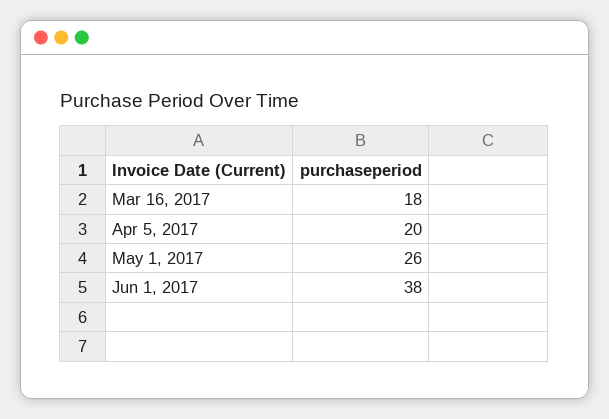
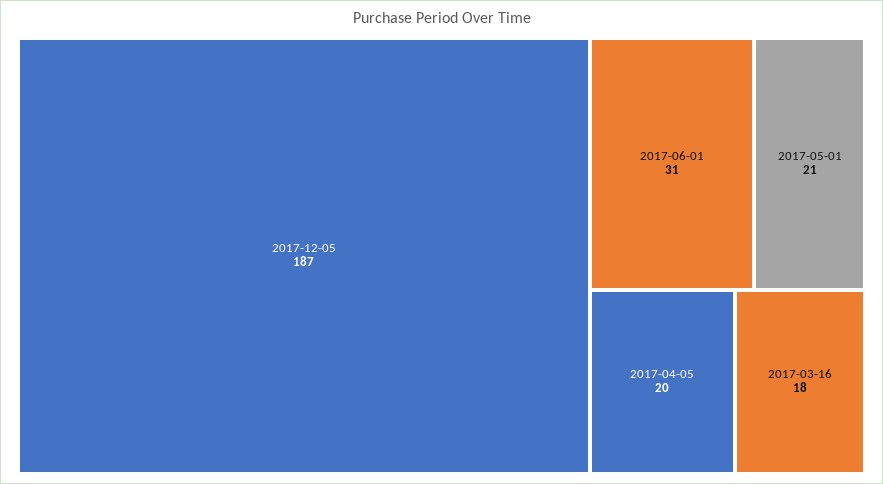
May 1, 2017: 26 -> 21
Jun 1, 2017: 38 -> 31
2017-12-05: none -> 187

